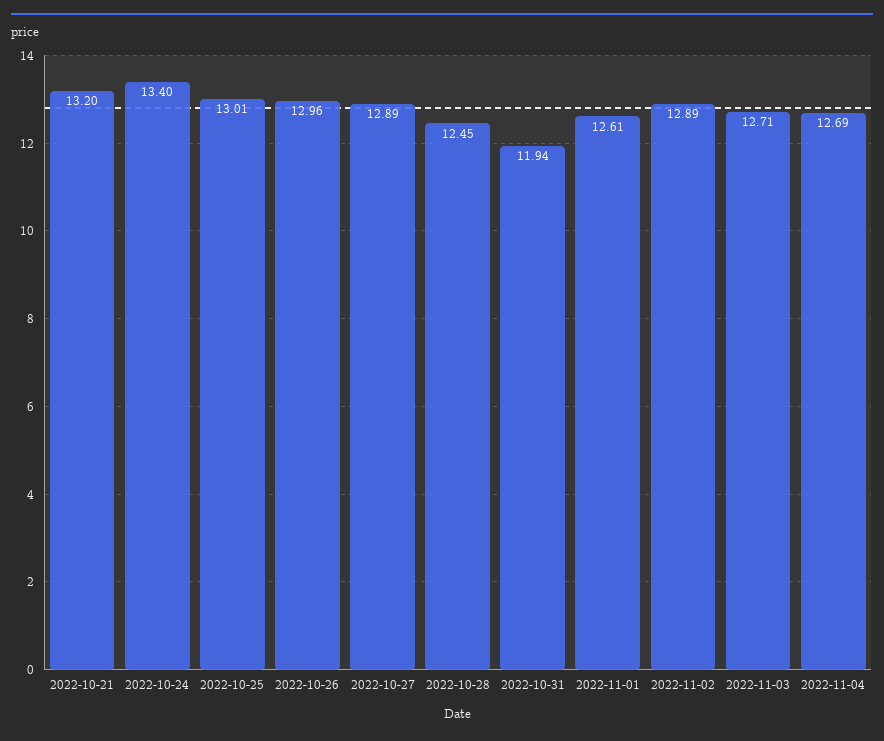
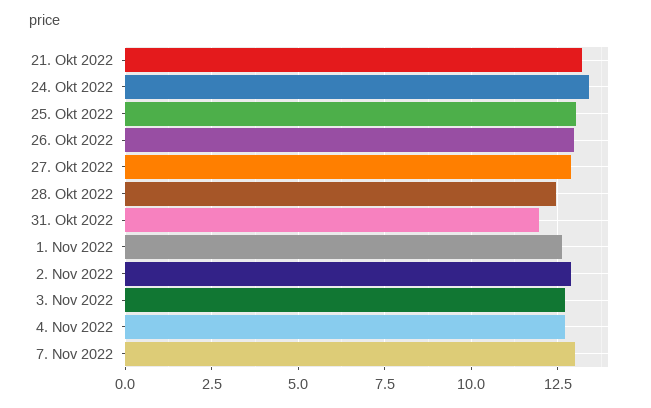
7. Nov 2022: none -> 13

